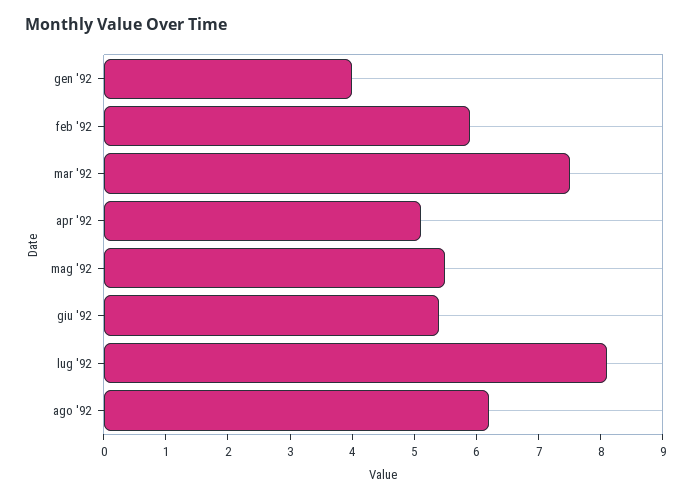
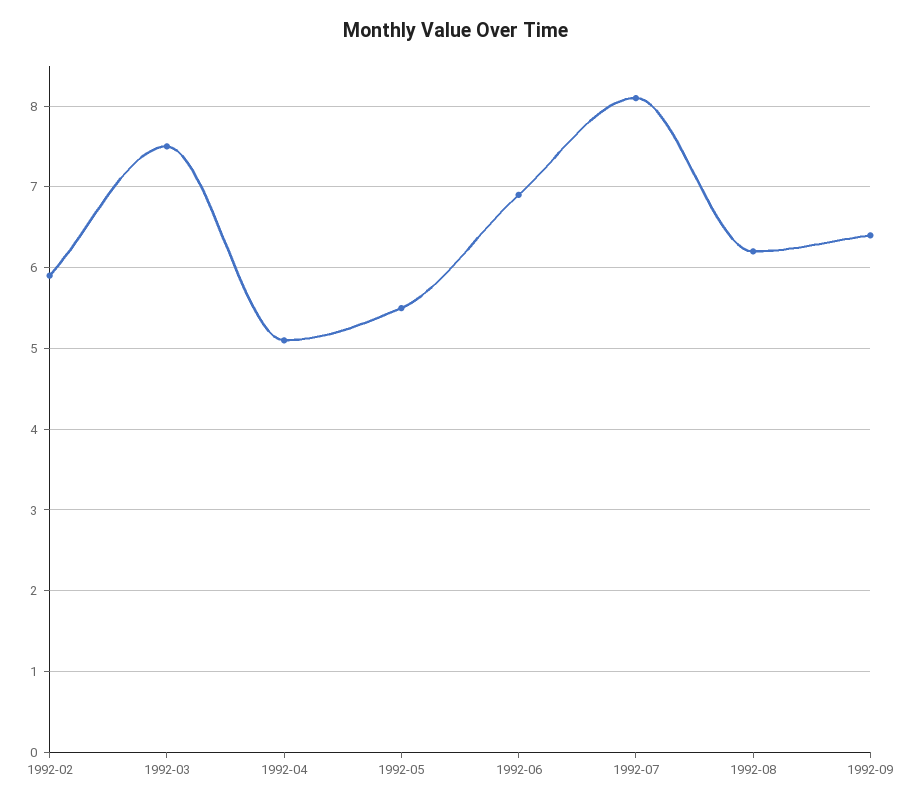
gen '92: 4 -> none
giu '92: 5.5 -> 6.9
1992-09: none -> 6.4

